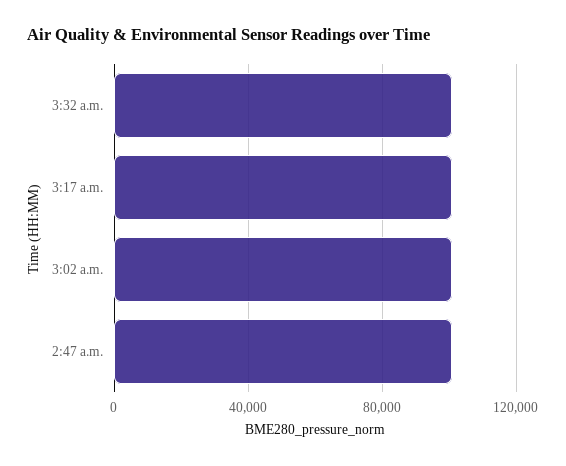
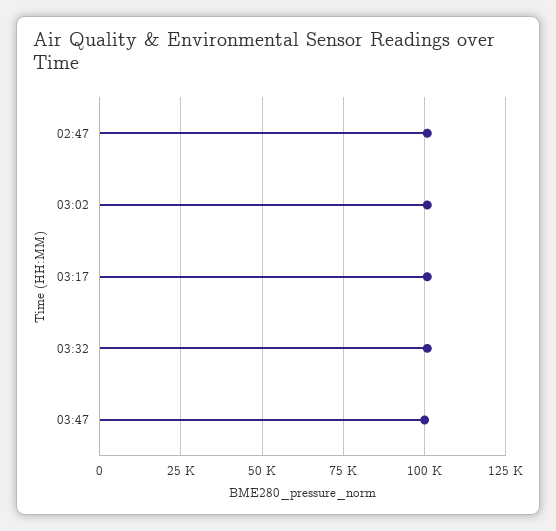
03:47: none -> 100000

